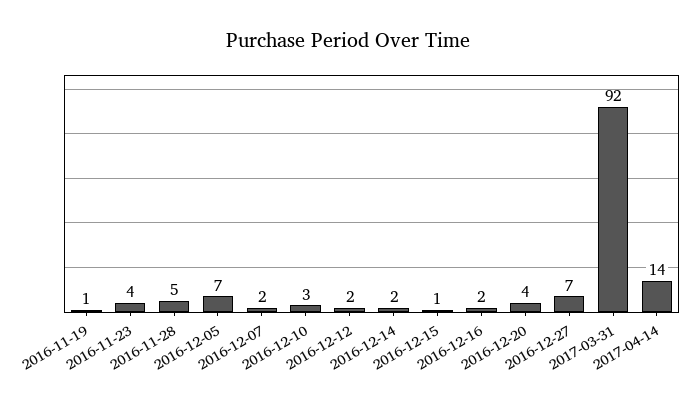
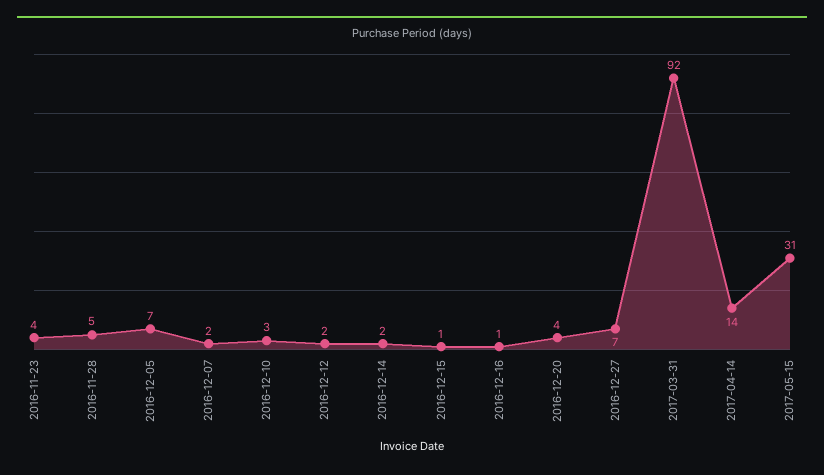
2016-11-19: 1 -> none
2016-12-16: 2 -> 1
2017-05-15: none -> 31

